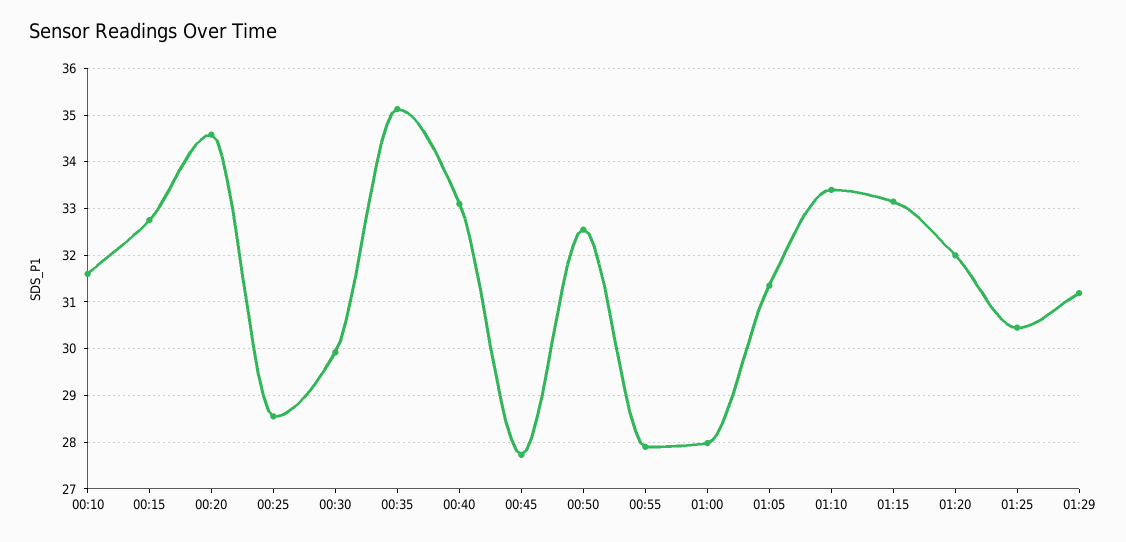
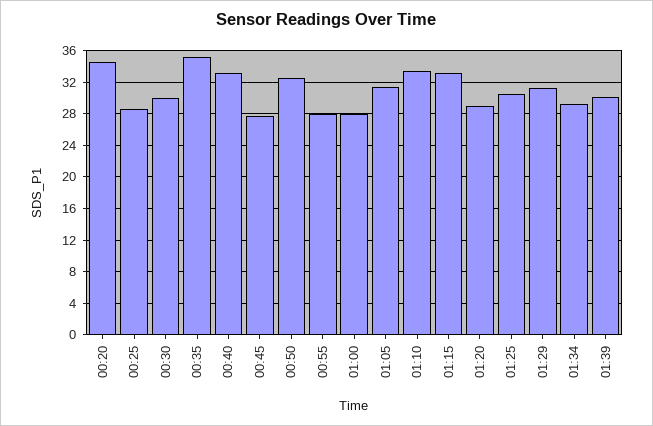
00:10: 31.6 -> none
00:15: 32.8 -> none
01:20: 32 -> 29
01:34: none -> 29
01:39: none -> 30

